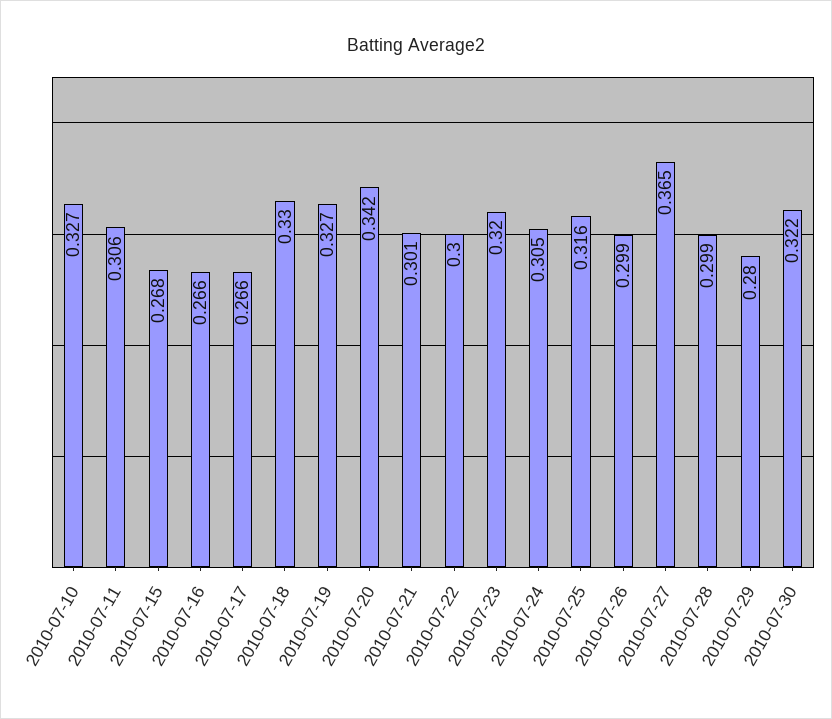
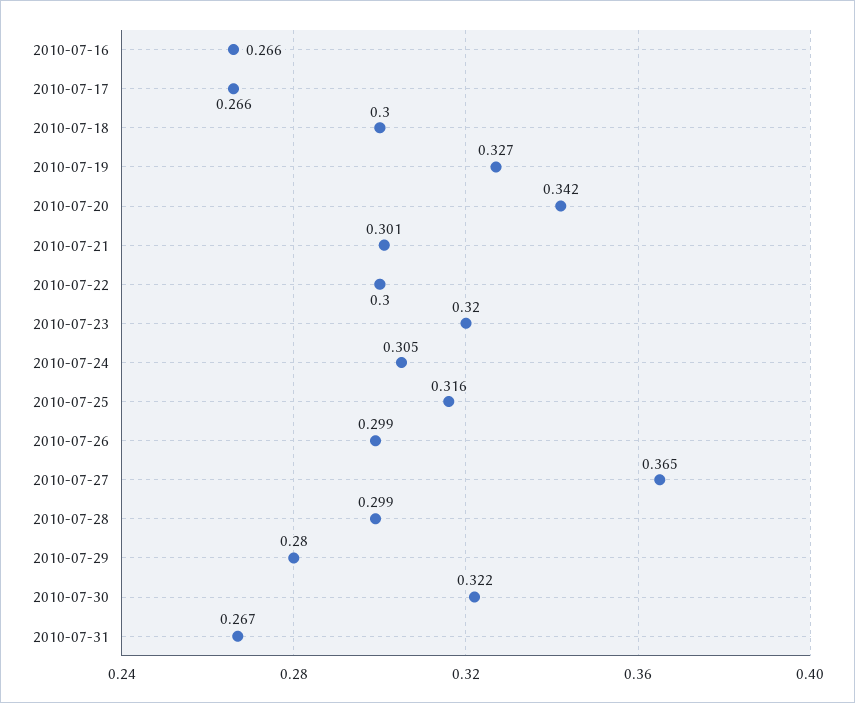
2010-07-10: 0.327 -> none
2010-07-11: 0.306 -> none
2010-07-15: 0.268 -> none
2010-07-18: 0.33 -> 0.3
2010-07-31: none -> 0.267

